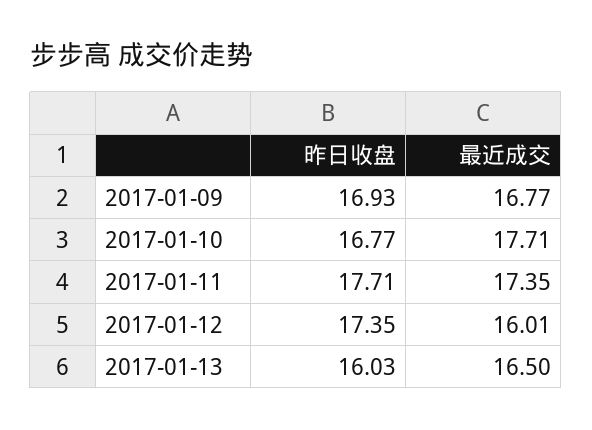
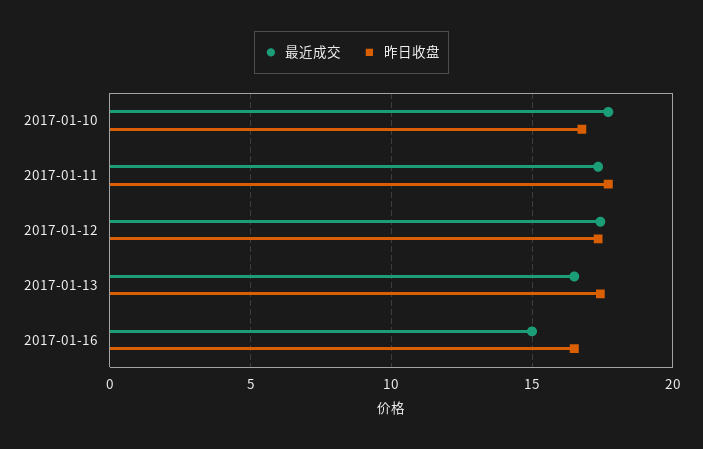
昨日收盘, 2017-01-09: 16.93 -> none
最近成交, 2017-01-09: 16.77 -> none
最近成交, 2017-01-12: 16.01 -> 17.5
昨日收盘, 2017-01-13: 16.03 -> 17.5
最近成交, 2017-01-16: none -> 15
昨日收盘, 2017-01-16: none -> 16.5

